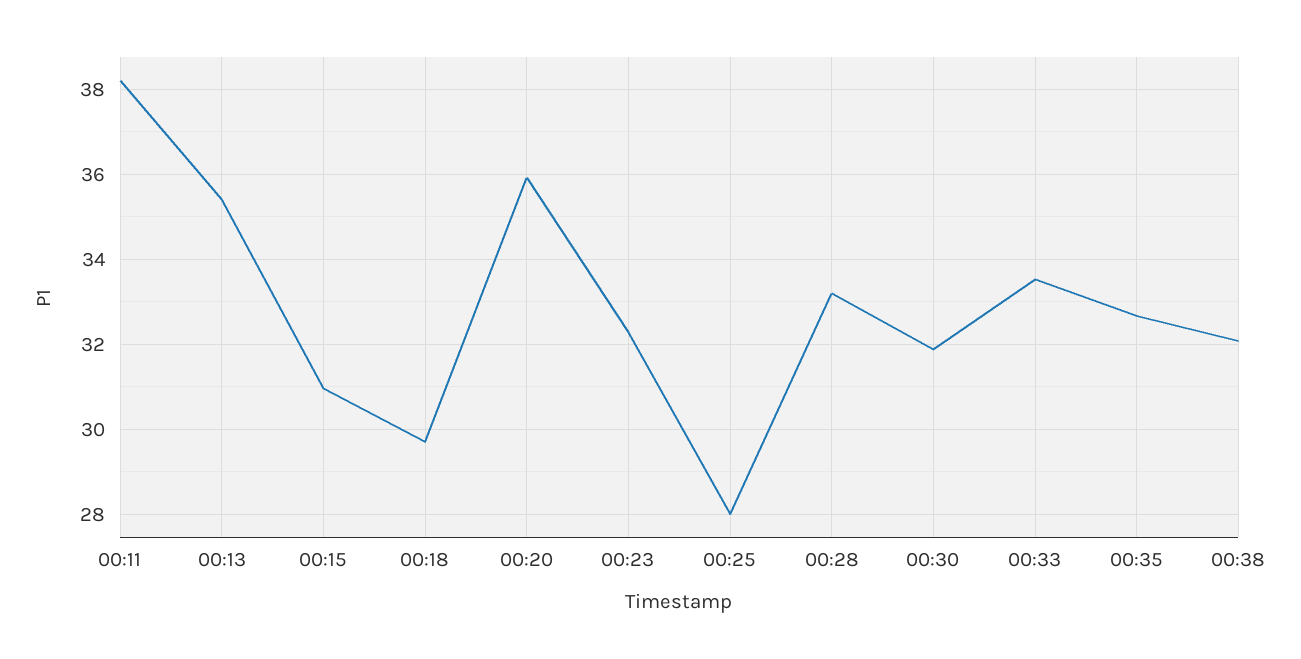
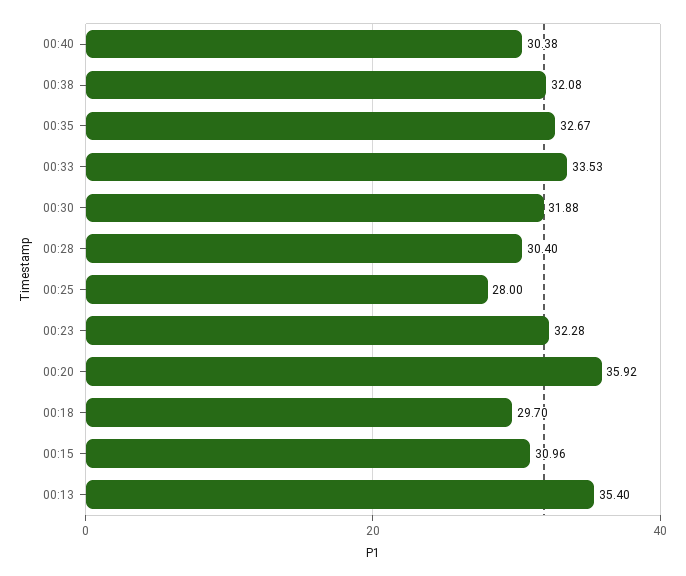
00:11: 38.2 -> none
00:28: 33.2 -> 30.4
00:40: none -> 30.38

